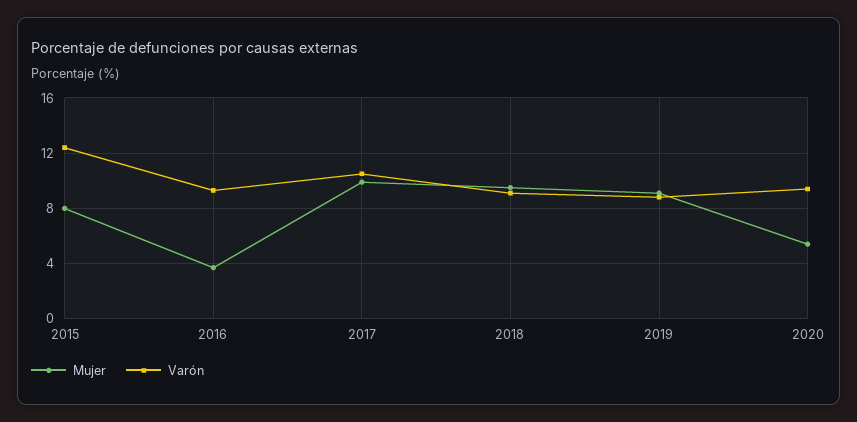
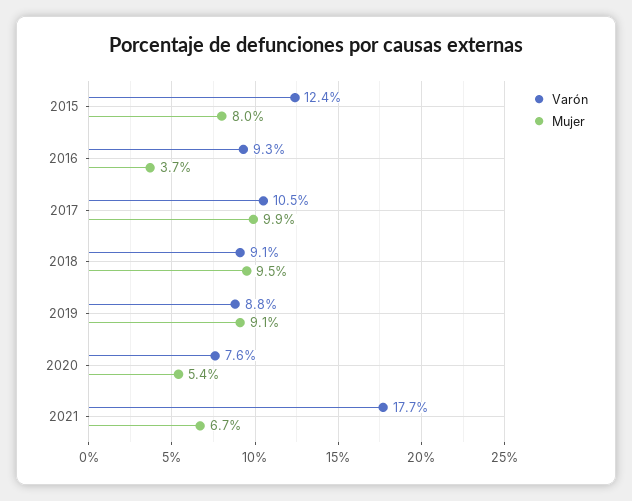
Varón, 2020: 9.5 -> 7.6
Varón, 2021: none -> 17.7
Mujer, 2021: none -> 6.7

